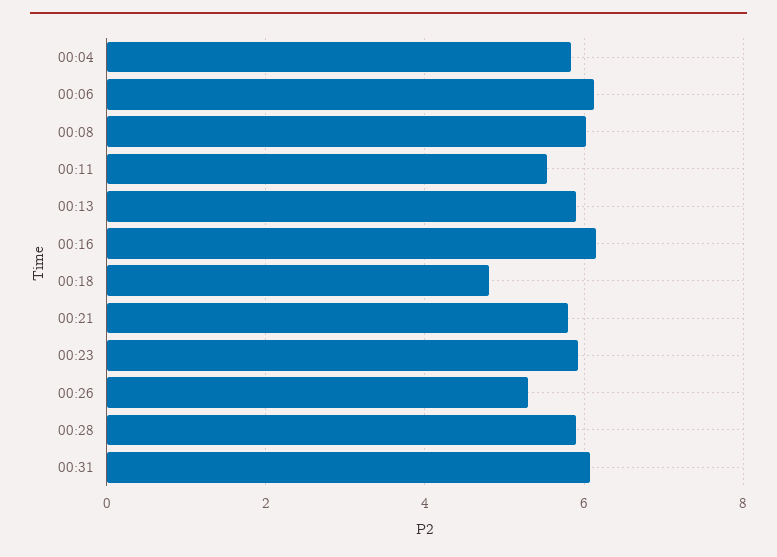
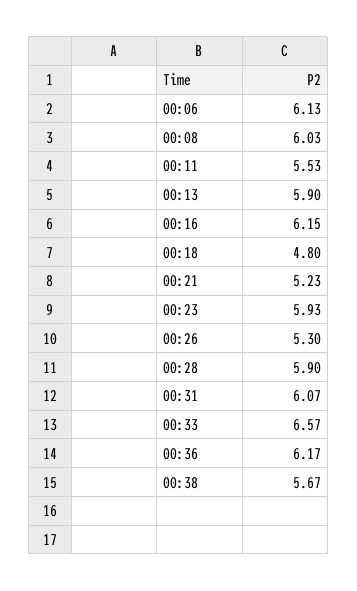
00:04: 5.8 -> none
00:21: 5.8 -> 5.23
00:33: none -> 6.57
00:36: none -> 6.17
00:38: none -> 5.67

